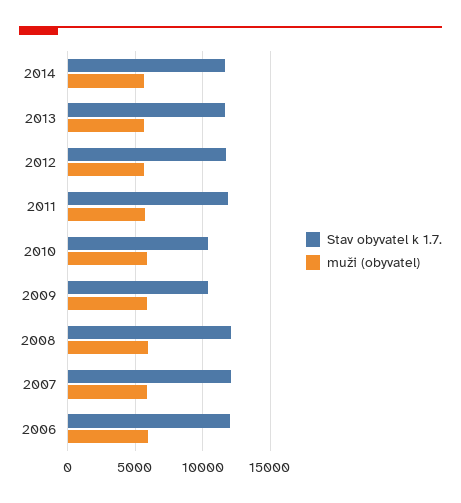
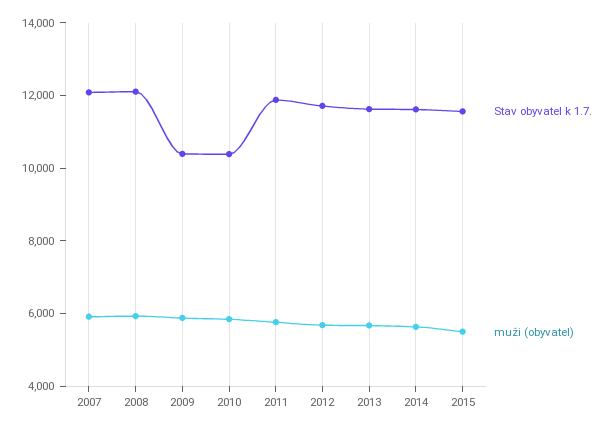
Stav obyvatel k 1.7., 2006: 12000 -> none
muži (obyvatel), 2006: 6000 -> none
Stav obyvatel k 1.7., 2015: none -> 11500
muži (obyvatel), 2015: none -> 5500

